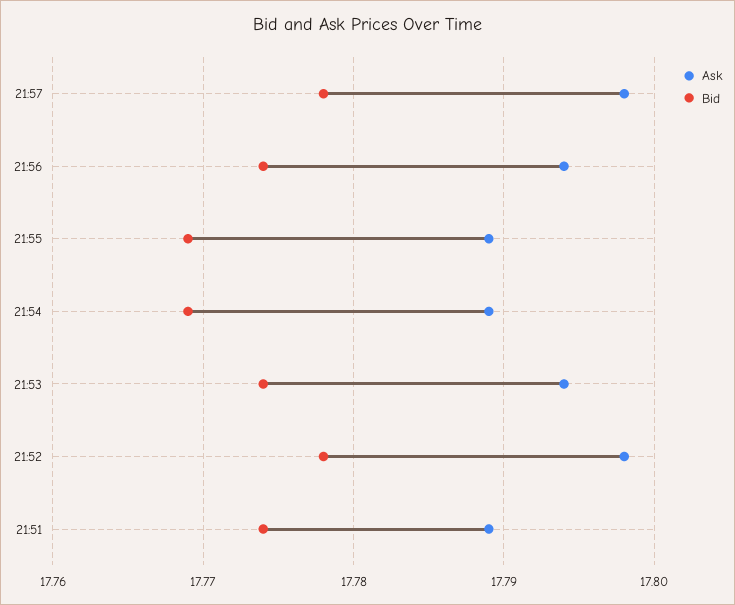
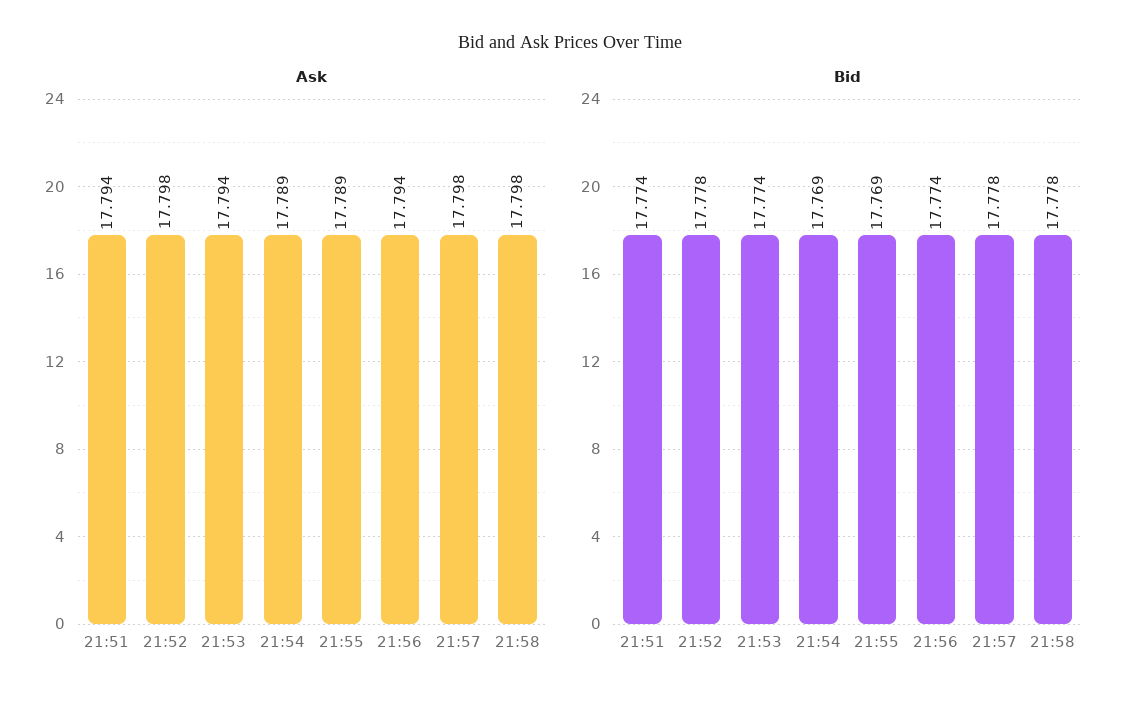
Ask, 21:51: 17.789 -> 17.794
Ask, 21:58: none -> 17.798
Bid, 21:58: none -> 17.778

